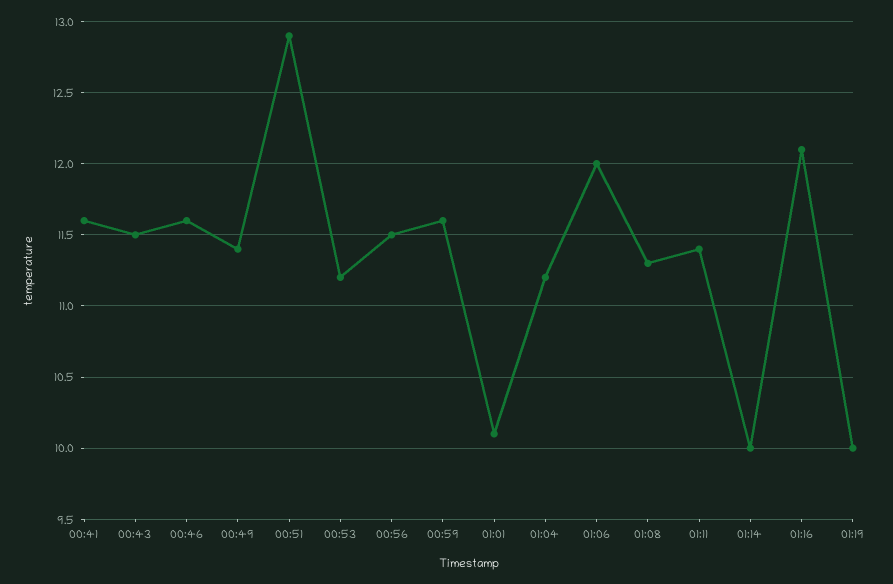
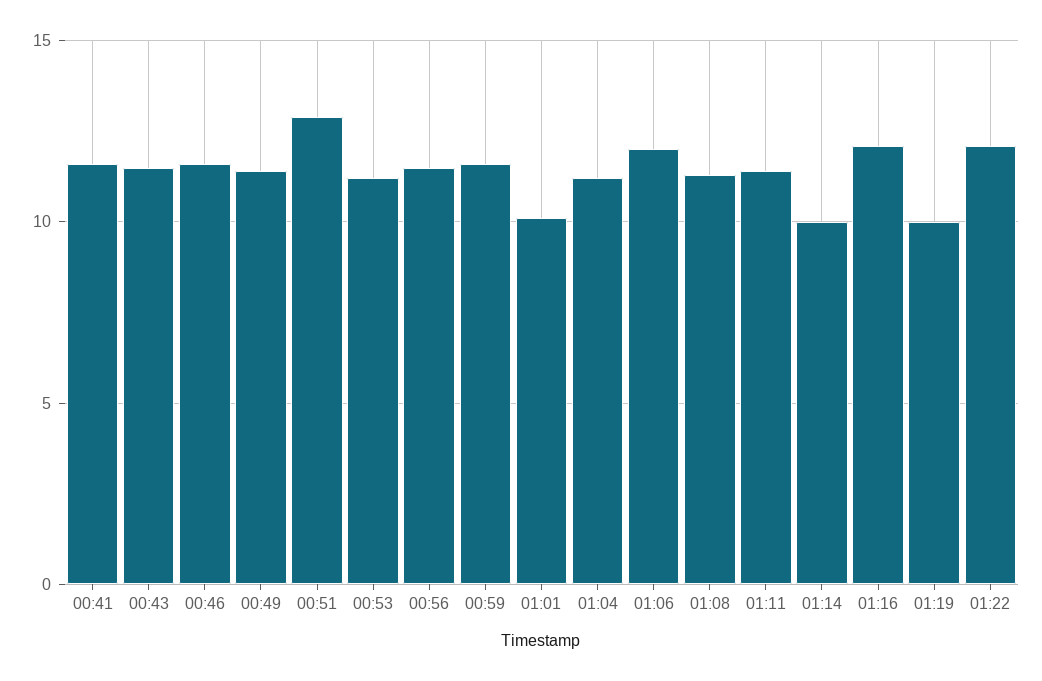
01:22: none -> 12

